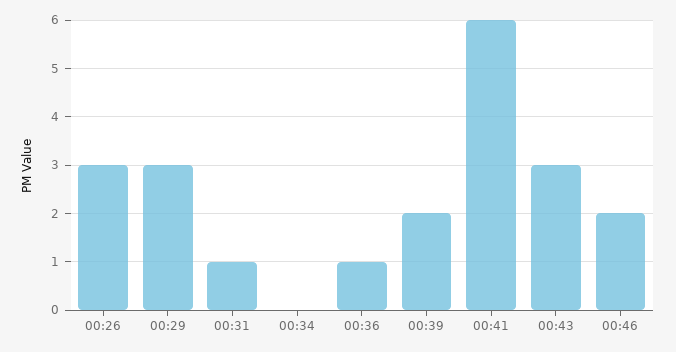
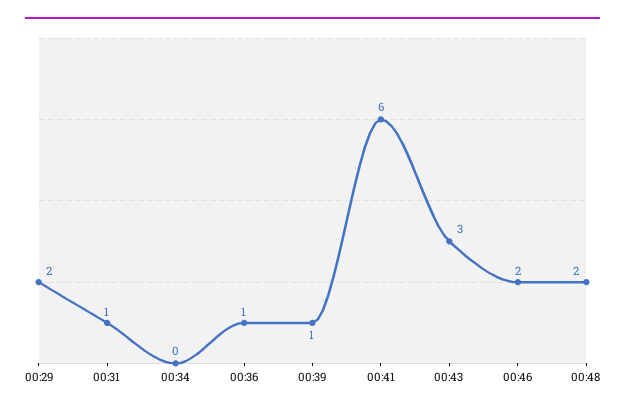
00:26: 3 -> none
00:29: 3 -> 2
00:39: 2 -> 1
00:48: none -> 2

